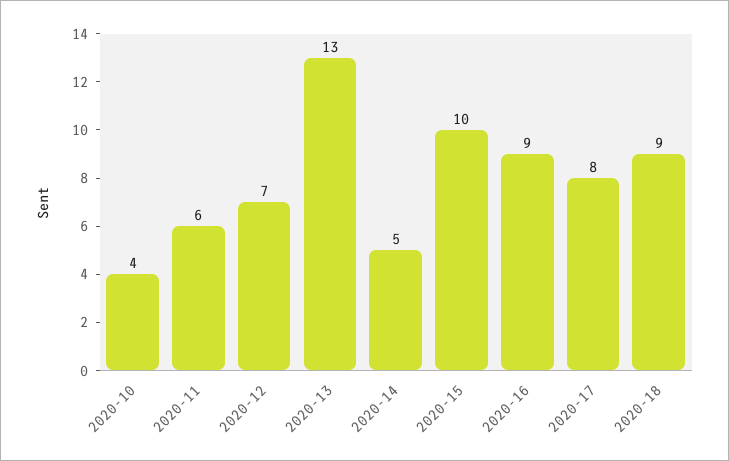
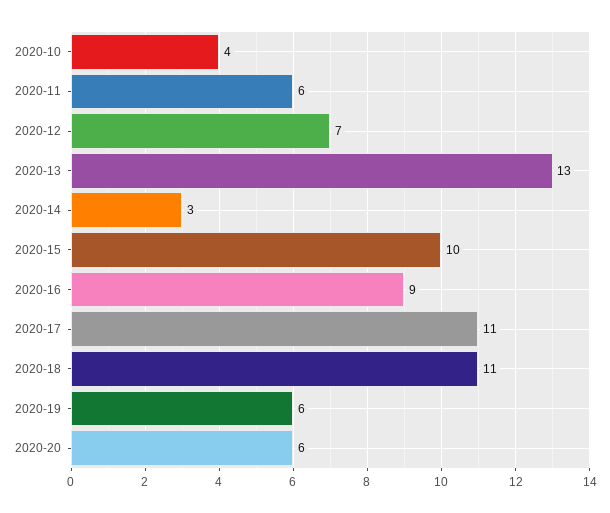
2020-14: 5 -> 3
2020-17: 8 -> 11
2020-18: 9 -> 11
2020-19: none -> 6
2020-20: none -> 6

